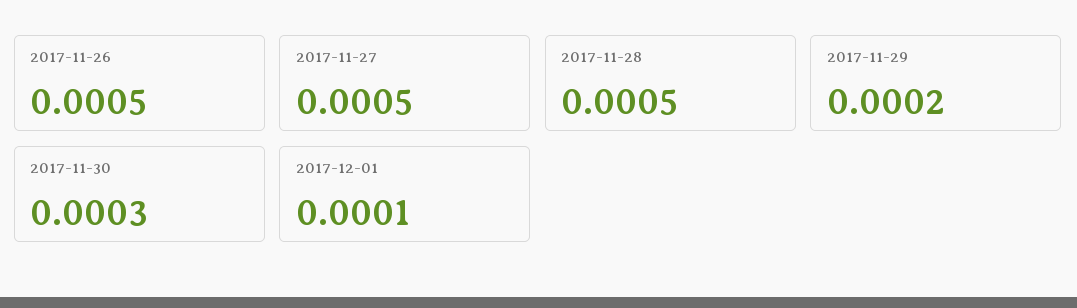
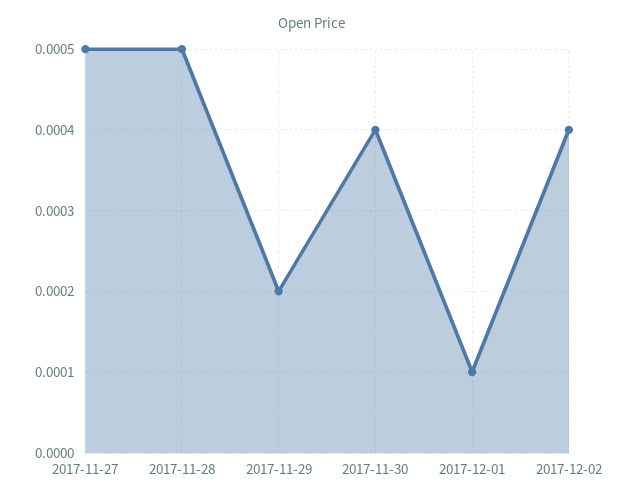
2017-11-26: 0.0005 -> none
2017-11-30: 0.0003 -> 0.0004
2017-12-02: none -> 0.0004

